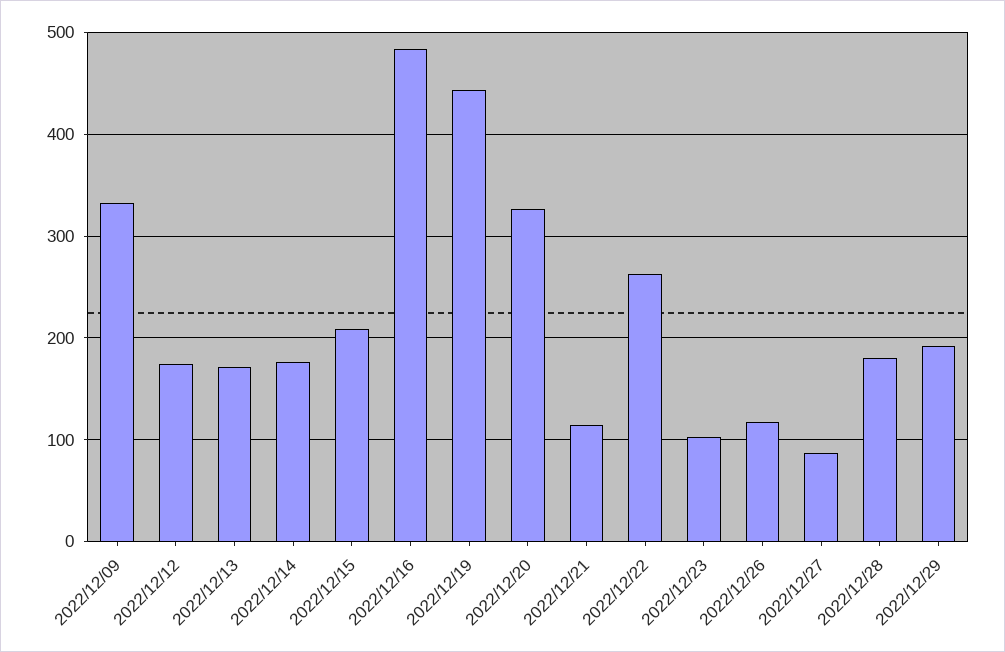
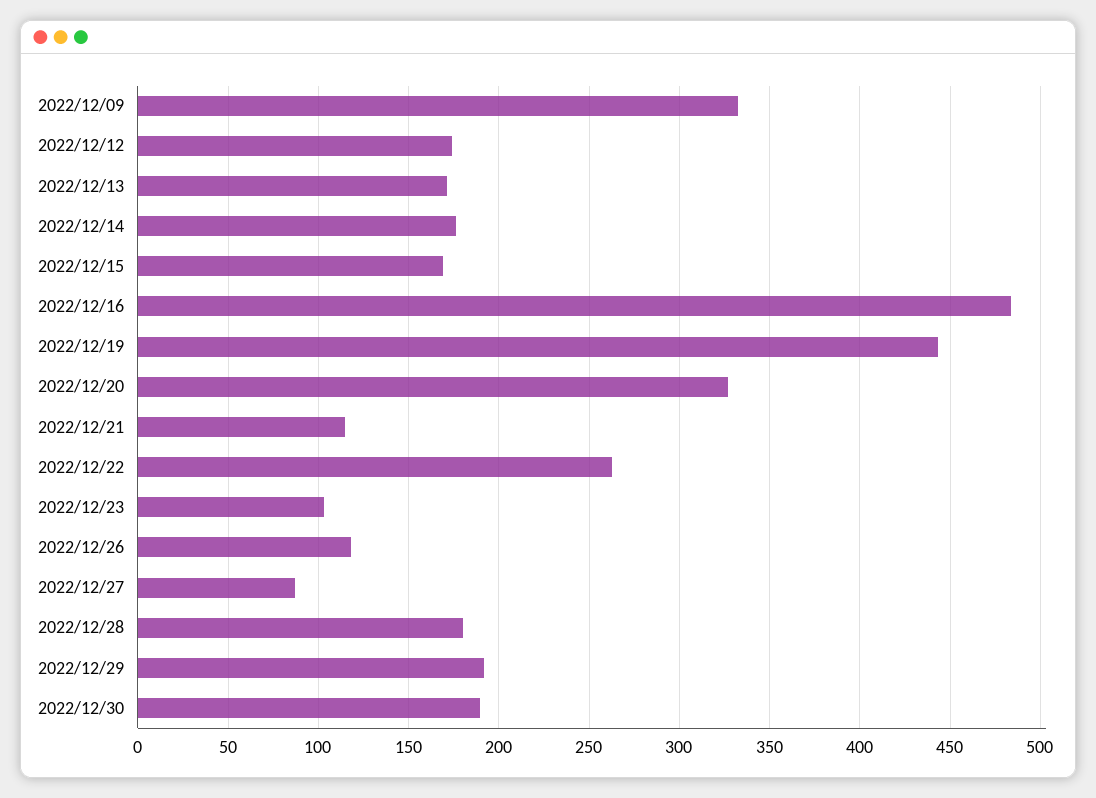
2022/12/15: 210 -> 170
2022/12/30: none -> 190

